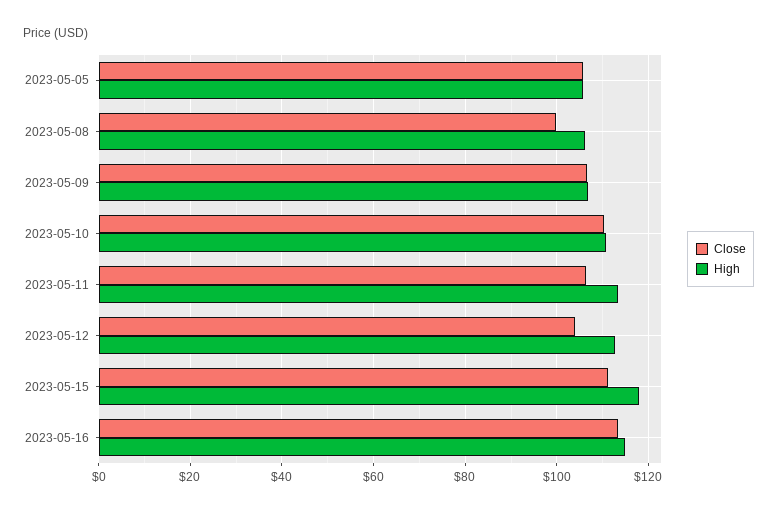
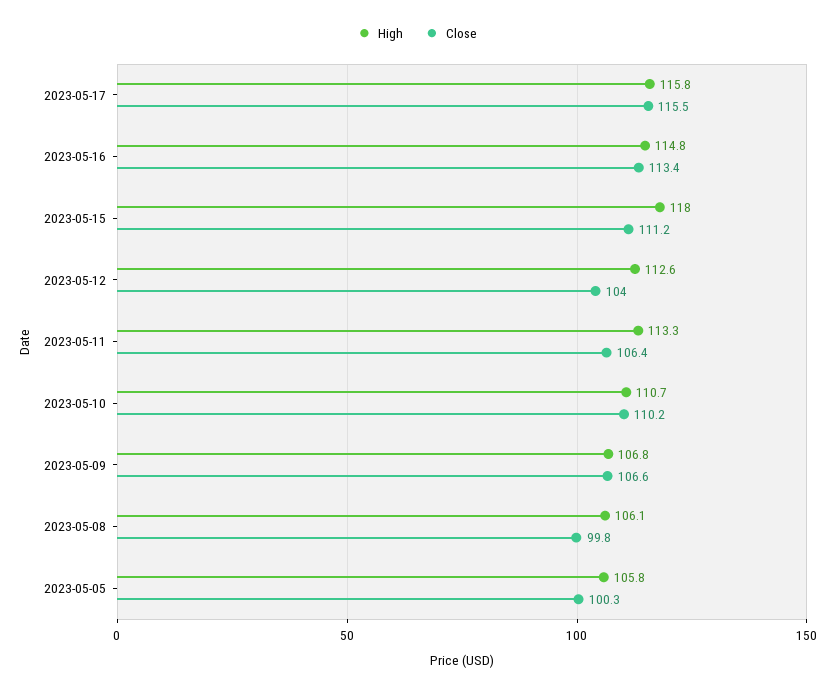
Close, 2023-05-05: 106 -> 100.3
High, 2023-05-17: none -> 115.8
Close, 2023-05-17: none -> 115.5

